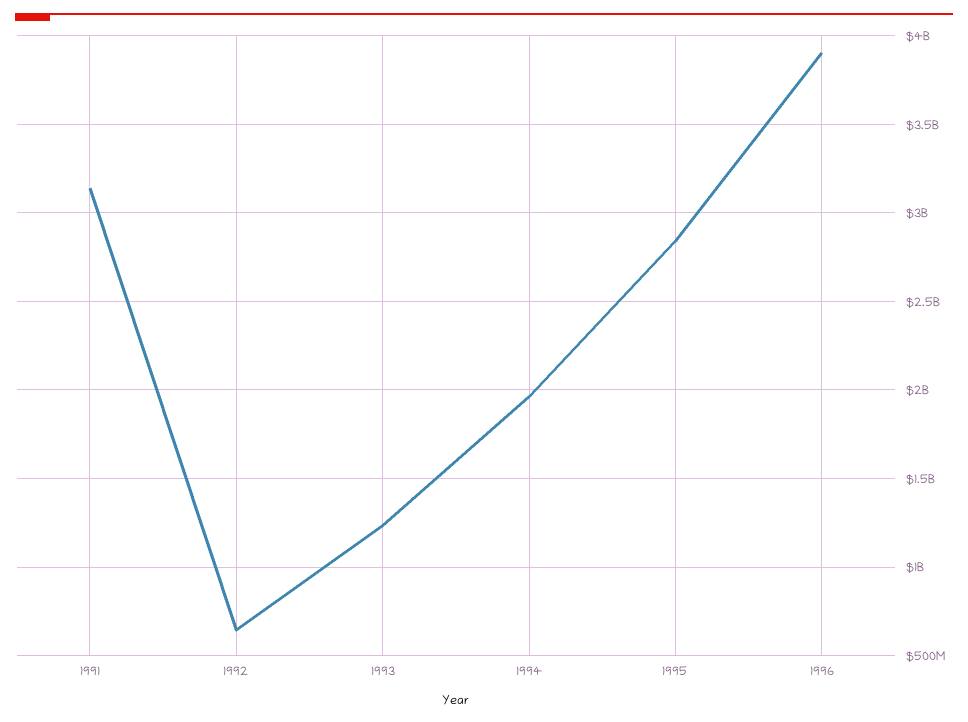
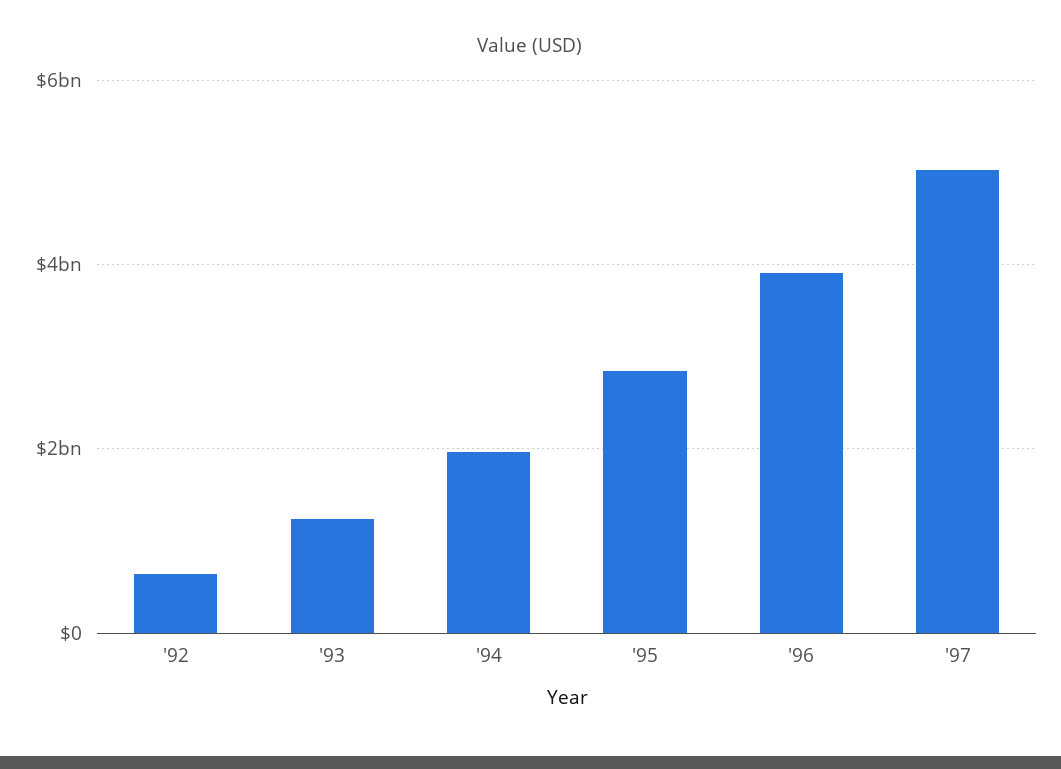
1991: 3150000000 -> none
'97: none -> 5000000000

